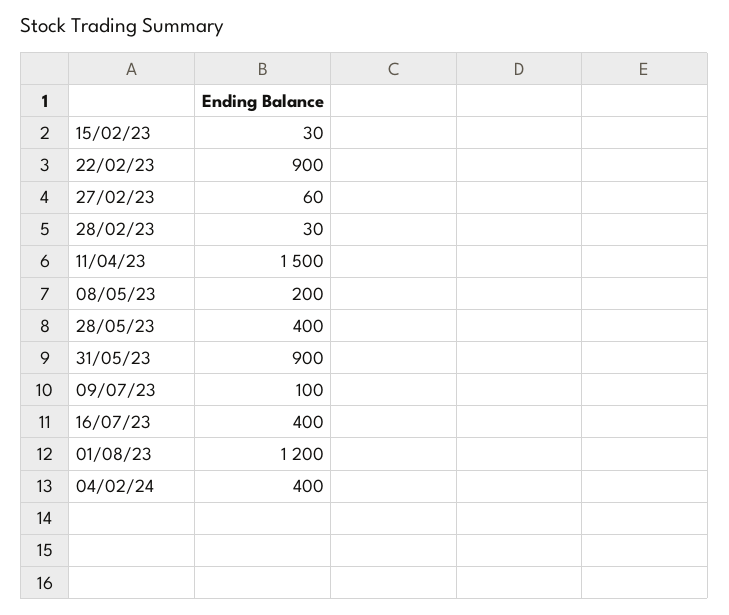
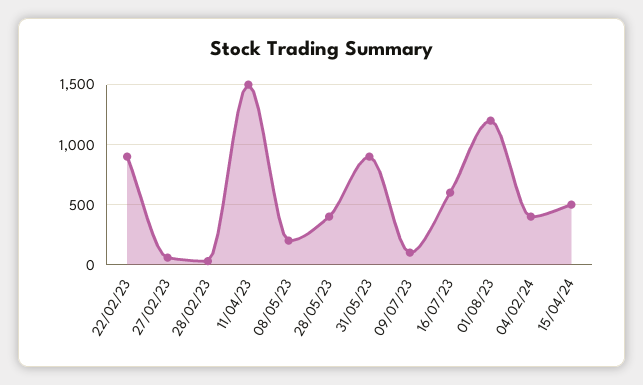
15/02/23: 30 -> none
16/07/23: 400 -> 600
15/04/24: none -> 500

